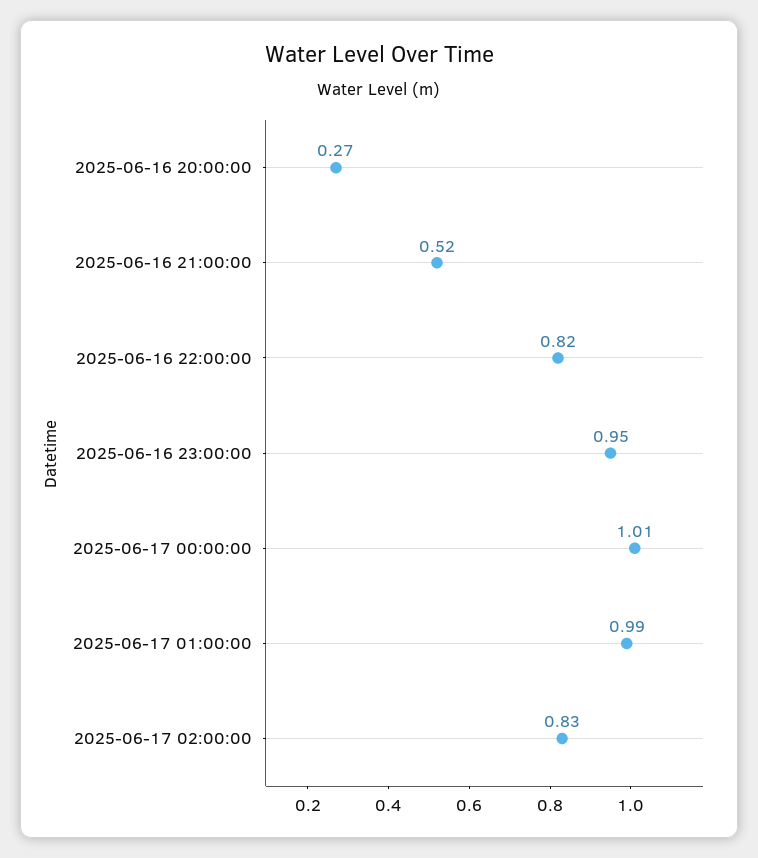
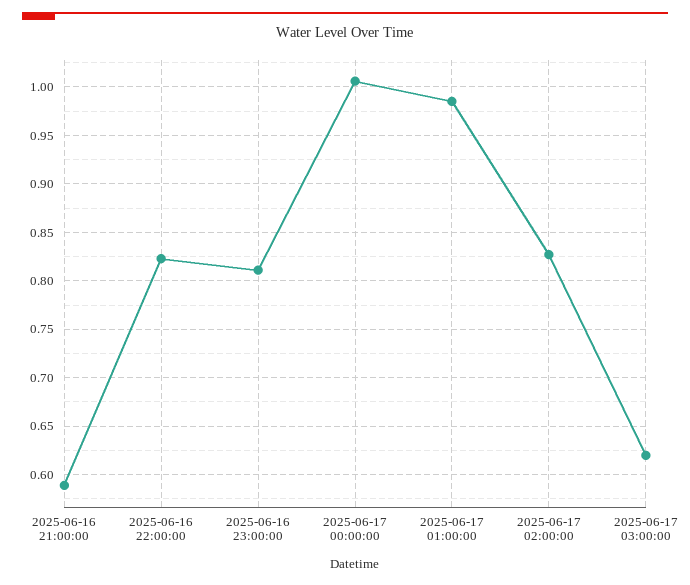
2025-06-16 20:00:00: 0.27 -> none
2025-06-16 21:00:00: 0.52 -> 0.59
2025-06-16 23:00:00: 0.95 -> 0.81
2025-06-17 03:00:00: none -> 0.62

